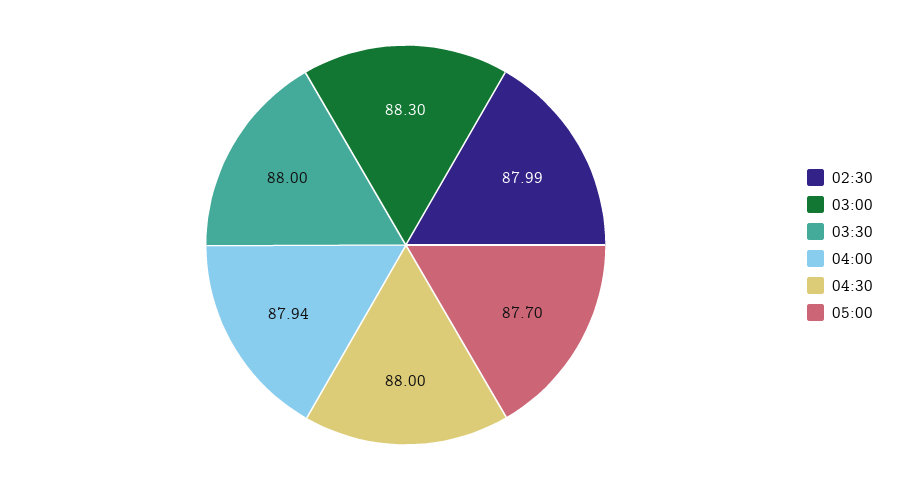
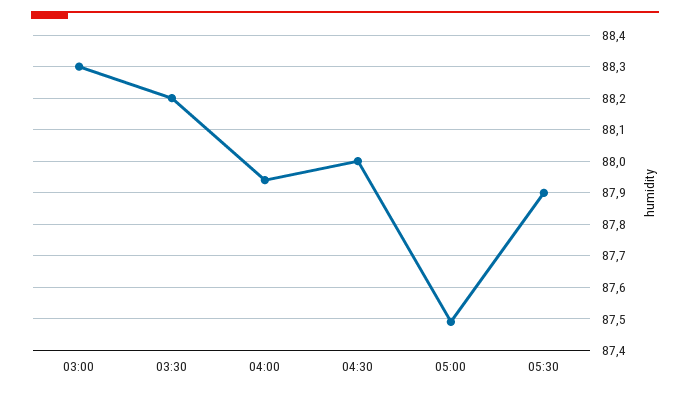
02:30: 87.99 -> none
03:30: 88 -> 88.2
05:00: 87.7 -> 87.5
05:30: none -> 87.9

